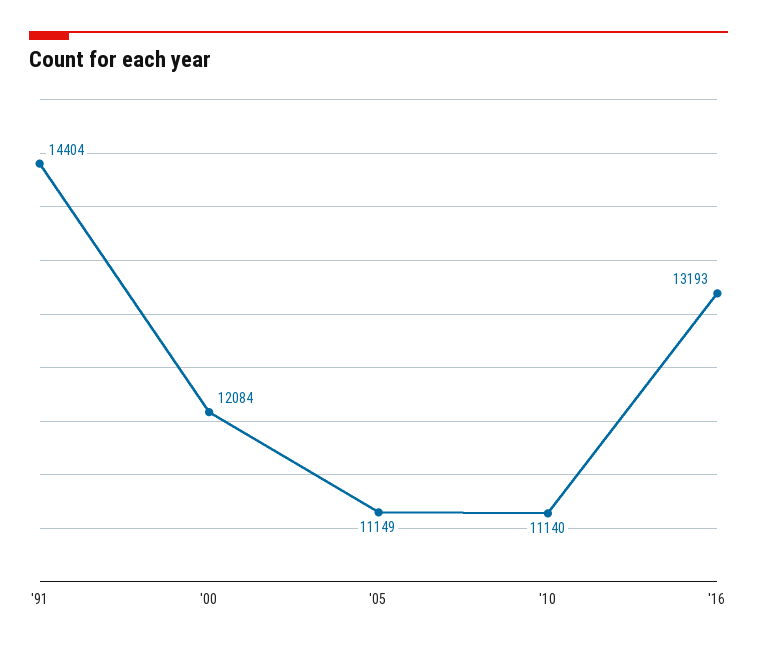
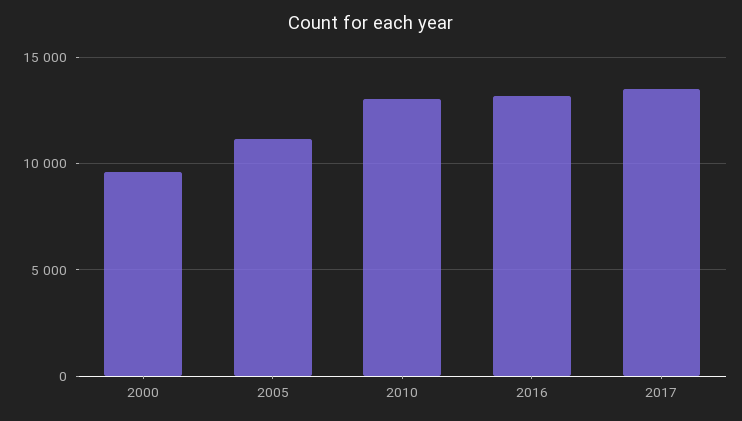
'91: 14404 -> none
'00: 12084 -> 9500
'10: 11140 -> 13000
2017: none -> 13500

